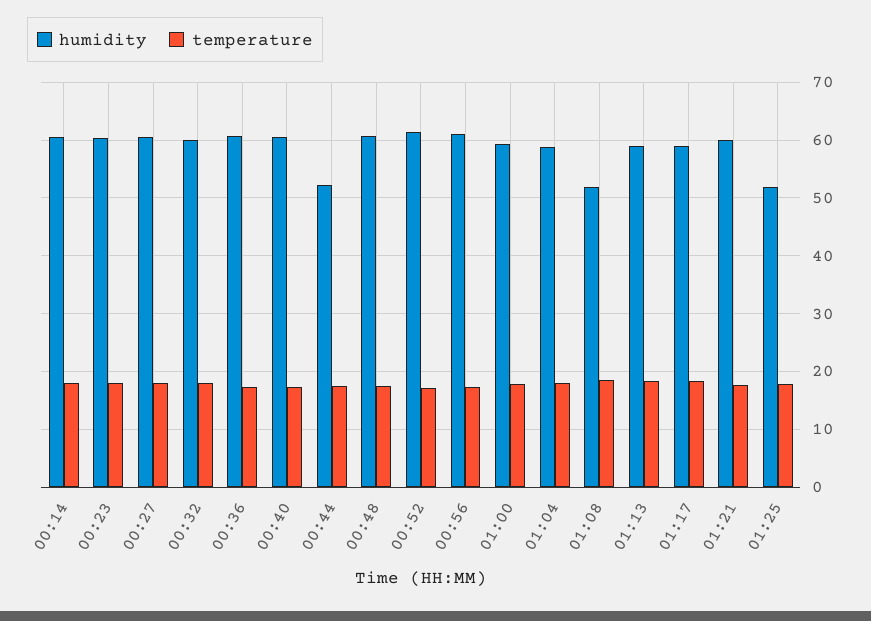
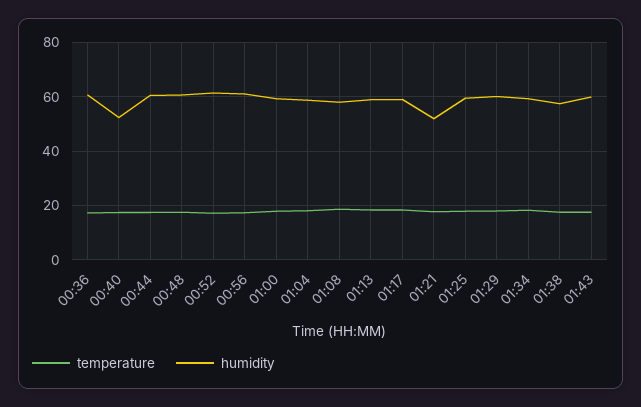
humidity, 00:14: 60 -> none
temperature, 00:14: 18 -> none
humidity, 00:23: 60 -> none
temperature, 00:23: 18 -> none
humidity, 00:27: 60 -> none
temperature, 00:27: 18 -> none
humidity, 00:32: 60 -> none
temperature, 00:32: 18 -> none
humidity, 00:40: 60 -> 52.5
humidity, 00:44: 52 -> 60
humidity, 01:08: 52 -> 57.5
humidity, 01:21: 60 -> 52.5
humidity, 01:25: 52 -> 60
temperature, 01:29: none -> 17.5
humidity, 01:29: none -> 60
temperature, 01:34: none -> 17.5
humidity, 01:34: none -> 60
temperature, 01:38: none -> 17.5
humidity, 01:38: none -> 57.5
temperature, 01:43: none -> 17.5
humidity, 01:43: none -> 60

